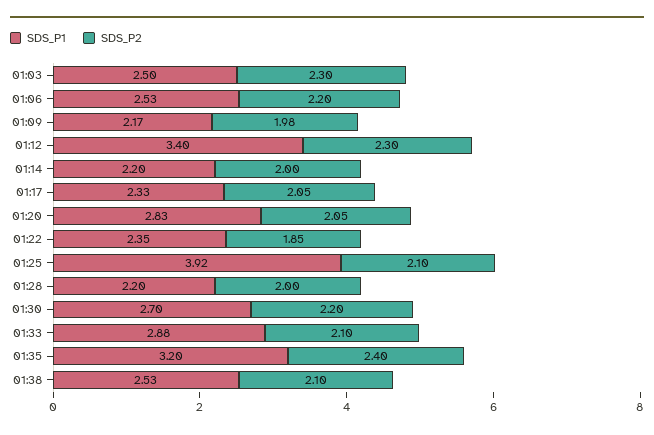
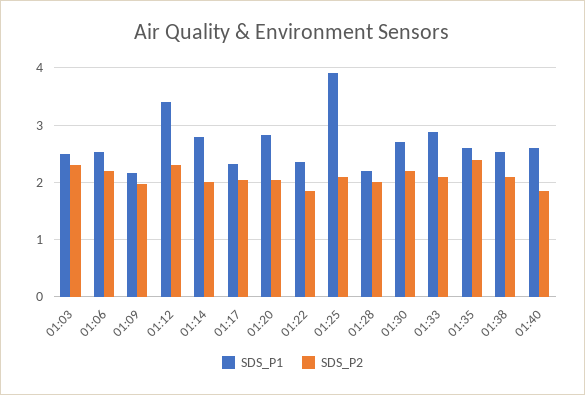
SDS_P1, 01:14: 2.2 -> 2.8
SDS_P1, 01:35: 3.2 -> 2.6
SDS_P1, 01:40: none -> 2.6
SDS_P2, 01:40: none -> 1.8

